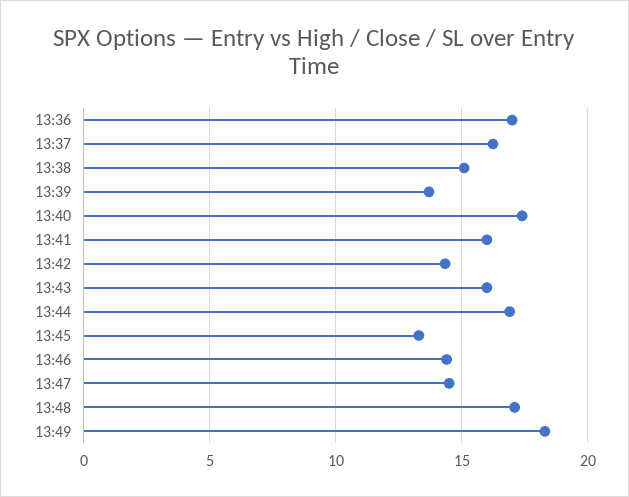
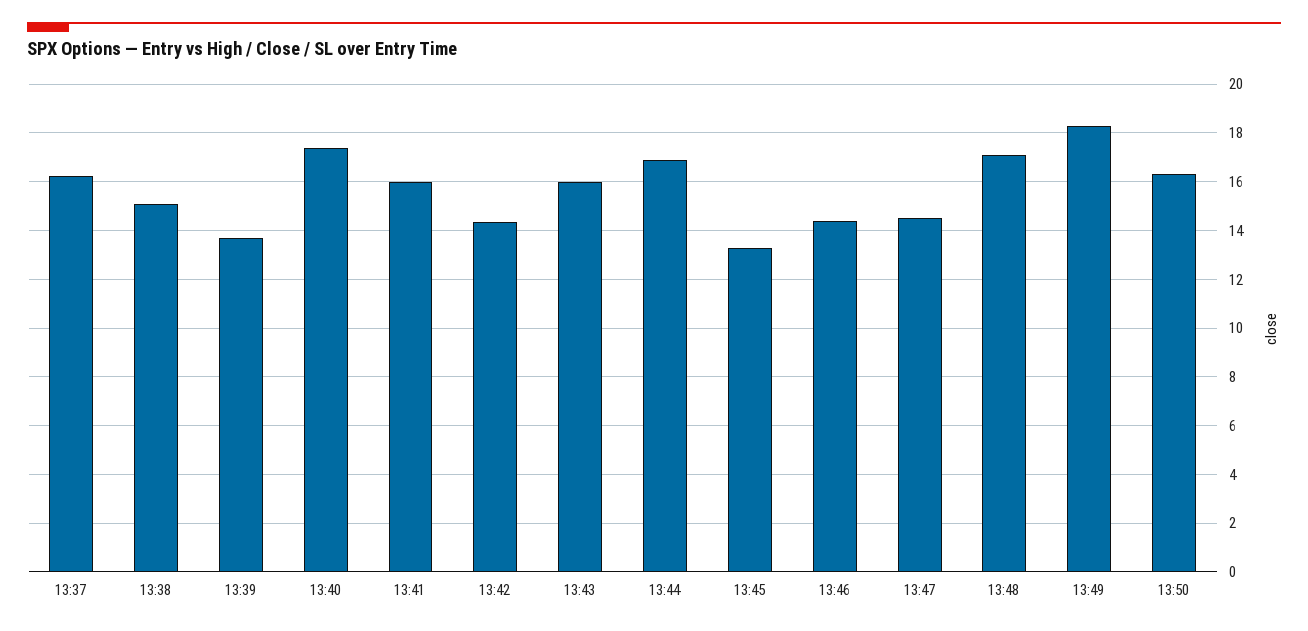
13:36: 17 -> none
13:50: none -> 16.25

